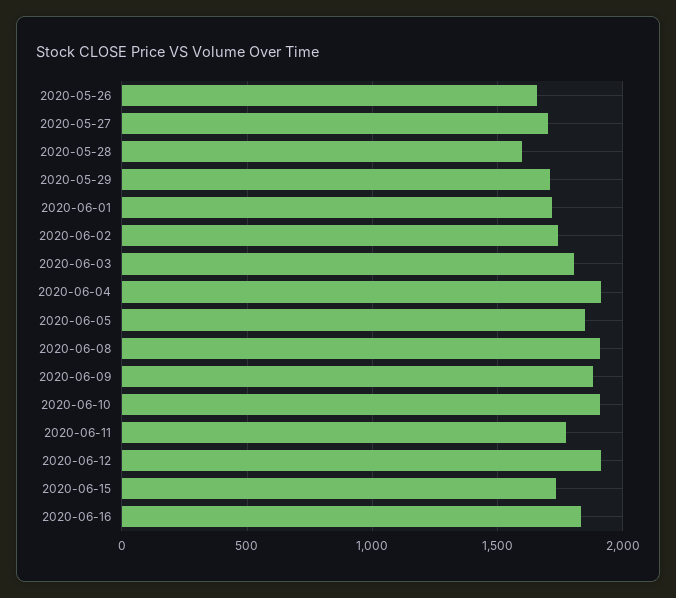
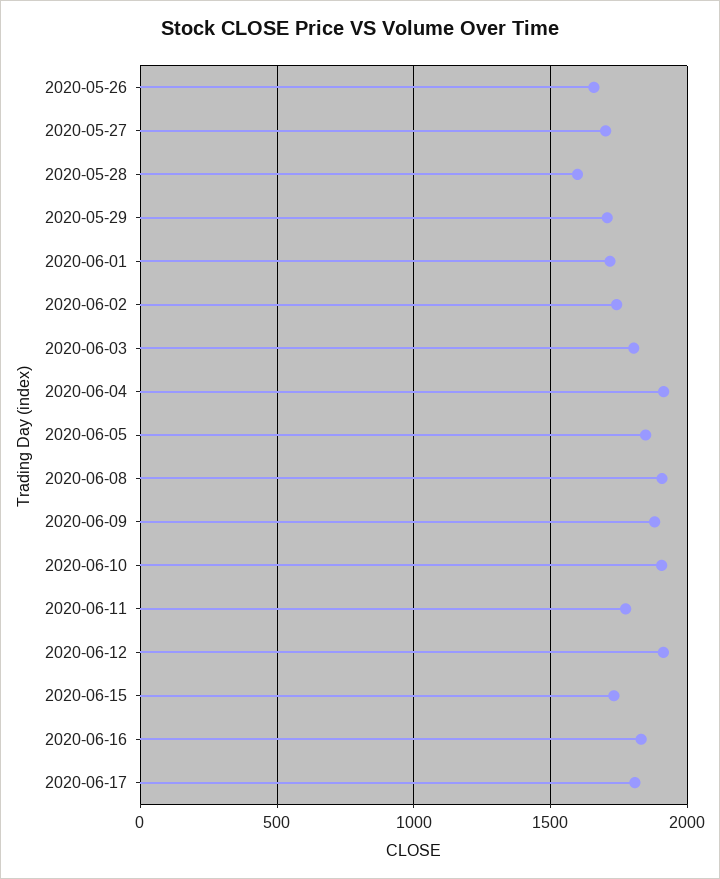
2020-06-17: none -> 1800

